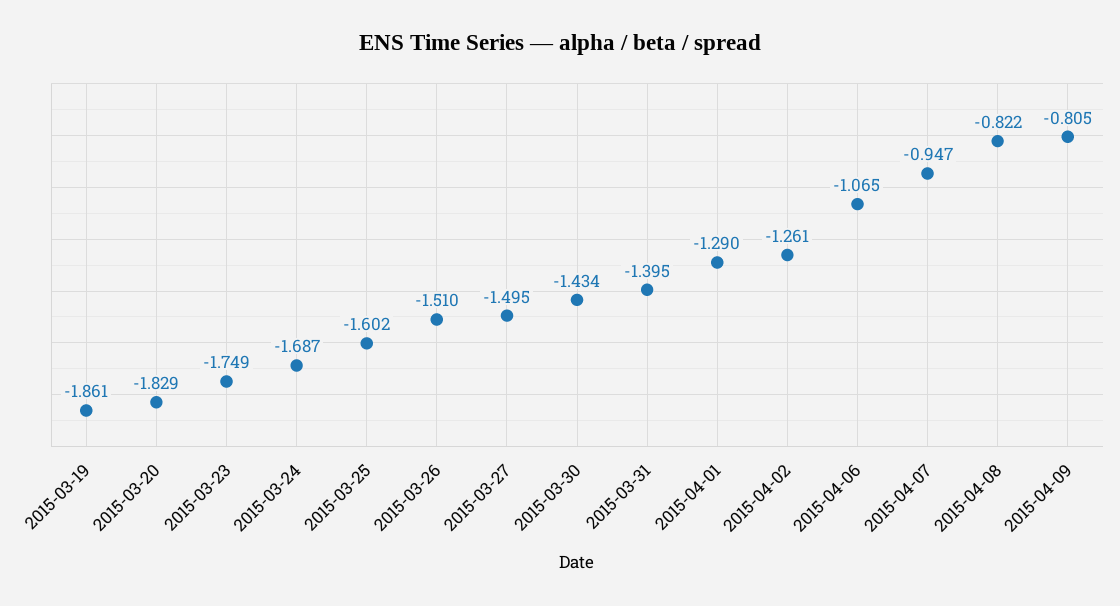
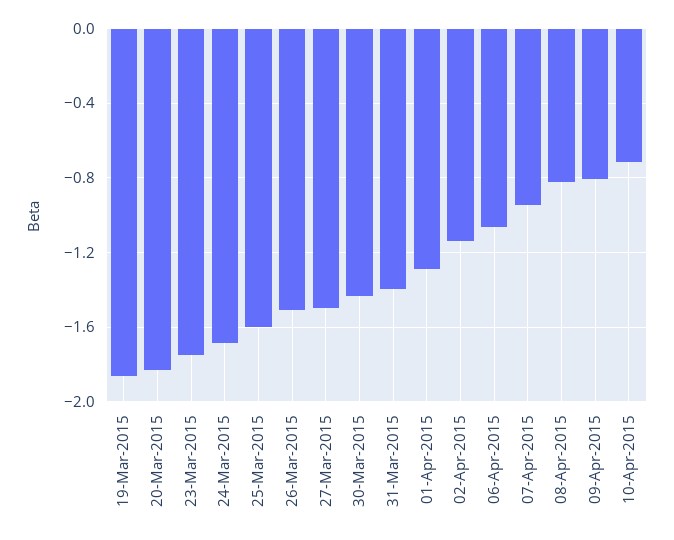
2015-04-02: -1.261 -> -1.15
10-Apr-2015: none -> -0.7

